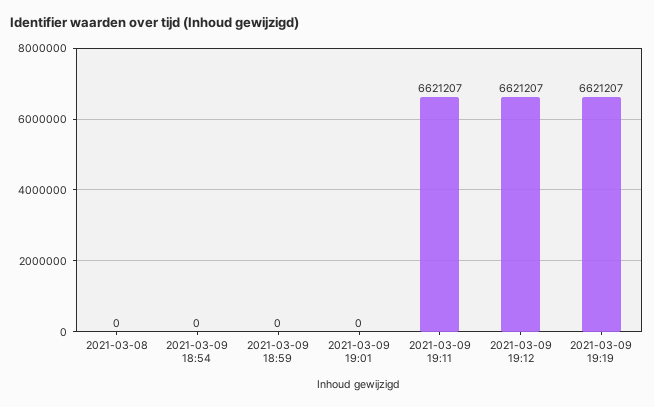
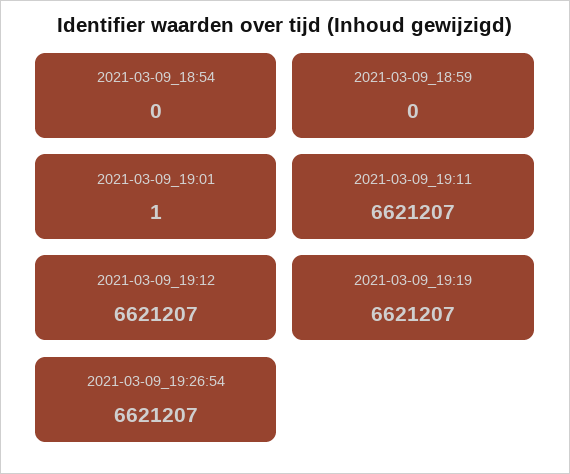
2021-03-08: 0 -> none
2021-03-09 19:01: 0 -> 1
2021-03-09_19:26:54: none -> 6621207

